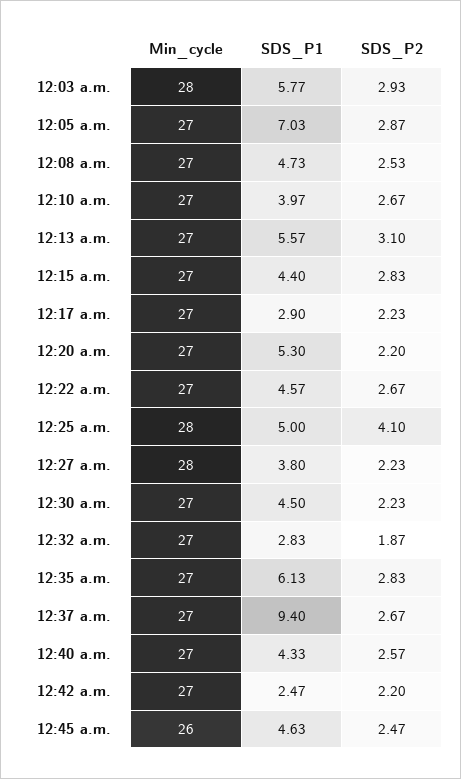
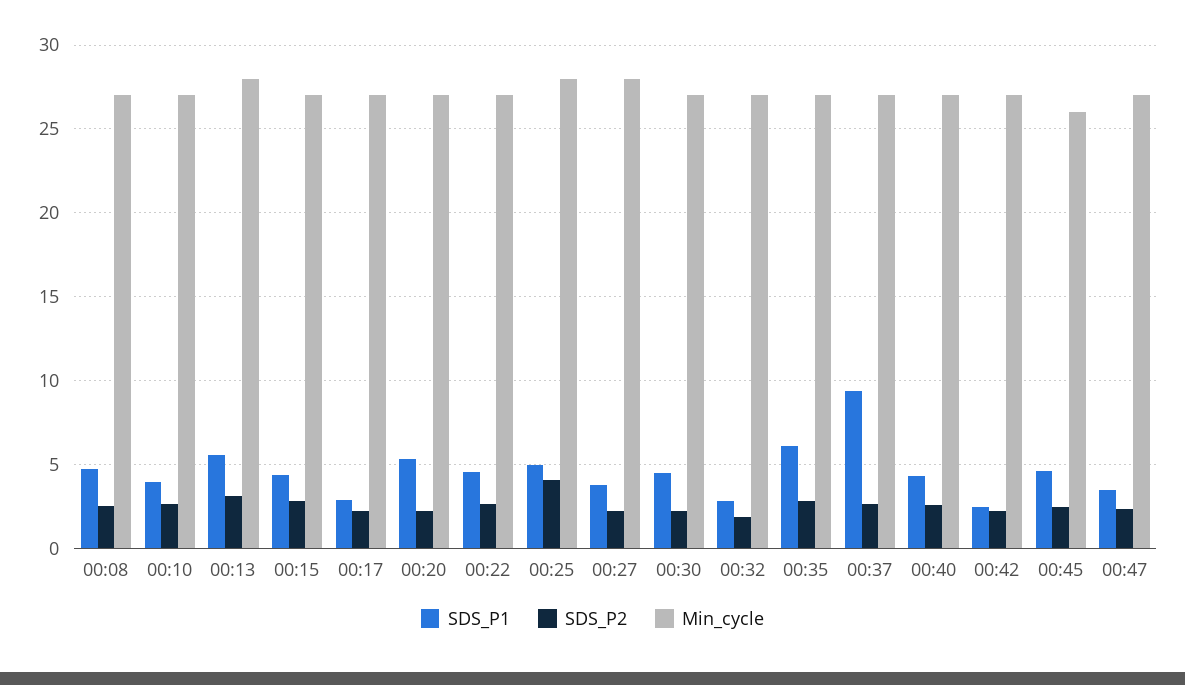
Min_cycle, 12:03 a.m.: 28 -> none
SDS_P1, 12:03 a.m.: 5.77 -> none
SDS_P2, 12:03 a.m.: 2.93 -> none
Min_cycle, 12:05 a.m.: 27 -> none
SDS_P1, 12:05 a.m.: 7.03 -> none
SDS_P2, 12:05 a.m.: 2.87 -> none
Min_cycle, 12:13 a.m.: 27 -> 28
SDS_P1, 00:47: none -> 3.5
SDS_P2, 00:47: none -> 2.5
Min_cycle, 00:47: none -> 27

